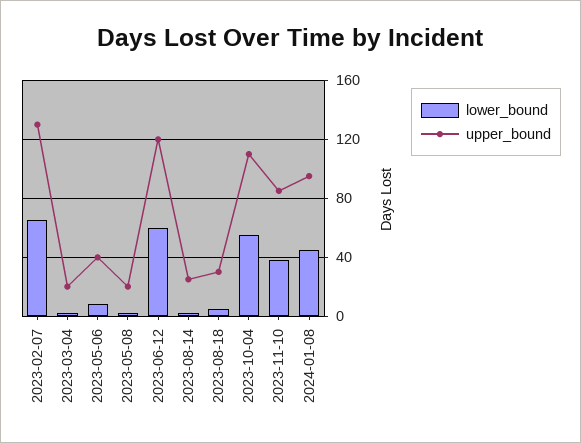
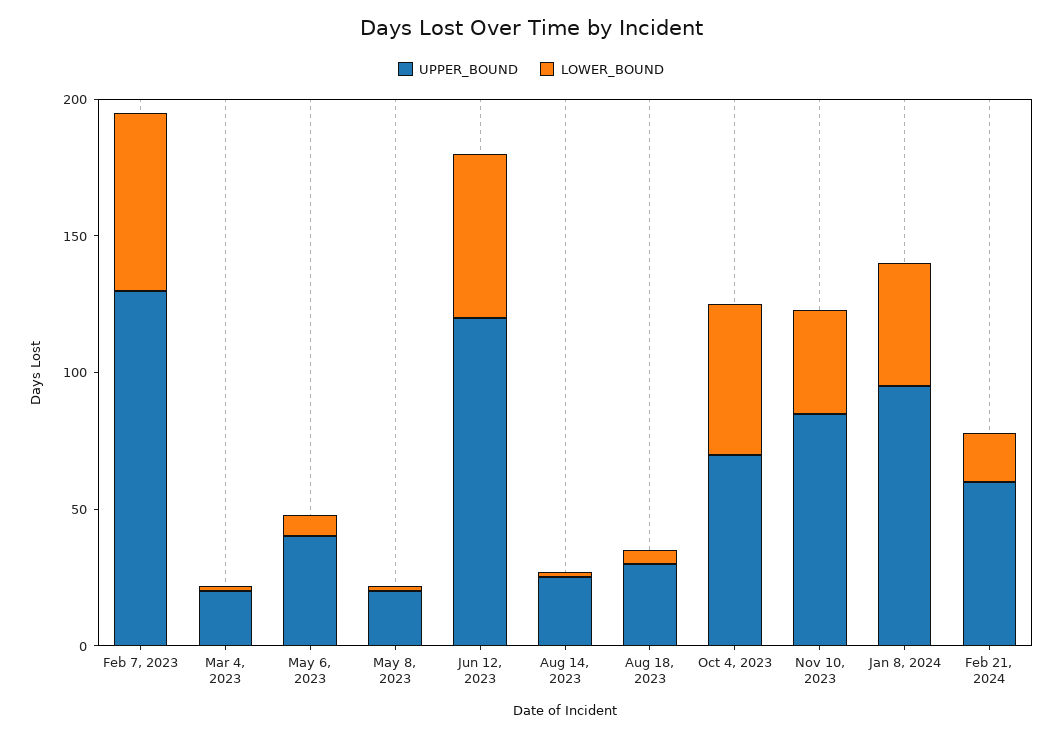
upper_bound, 2023-10-04: 110 -> 70
upper_bound, Feb 21, 2024: none -> 60
lower_bound, Feb 21, 2024: none -> 20

